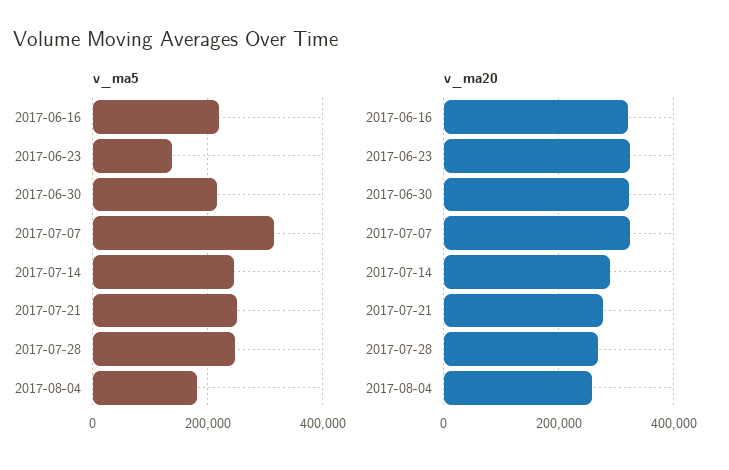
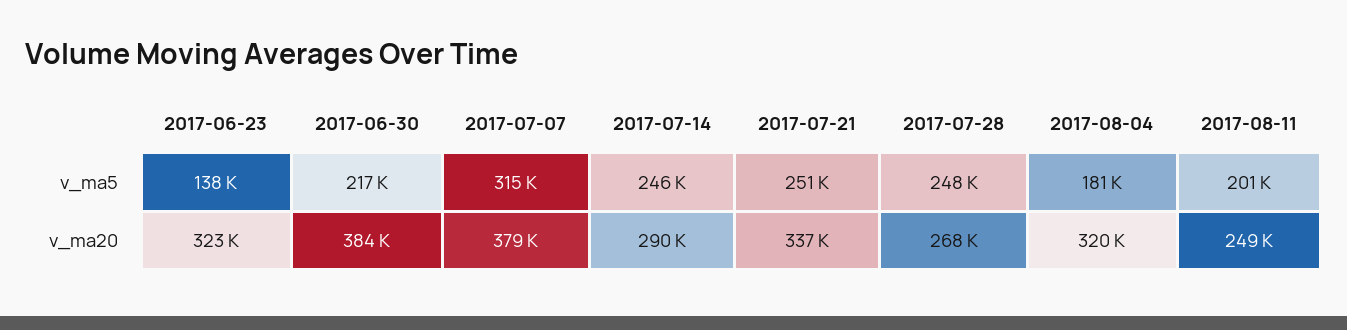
v_ma5, 2017-06-16: 220000 -> none
v_ma20, 2017-06-16: 320000 -> none
v_ma20, 2017-06-30: 320000 -> 384000
v_ma20, 2017-07-07: 320000 -> 379000
v_ma20, 2017-07-21: 280000 -> 337000
v_ma20, 2017-08-04: 260000 -> 320000
v_ma5, 2017-08-11: none -> 201000
v_ma20, 2017-08-11: none -> 249000

